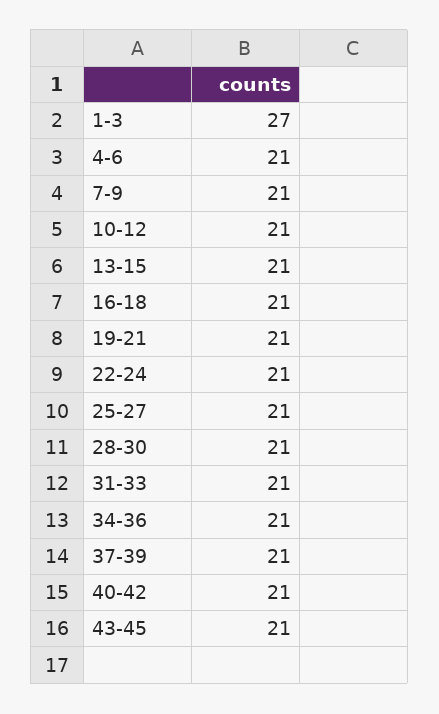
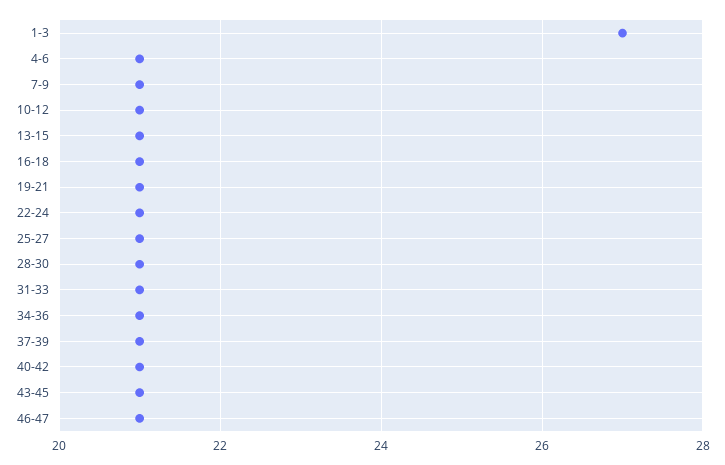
46-47: none -> 21

